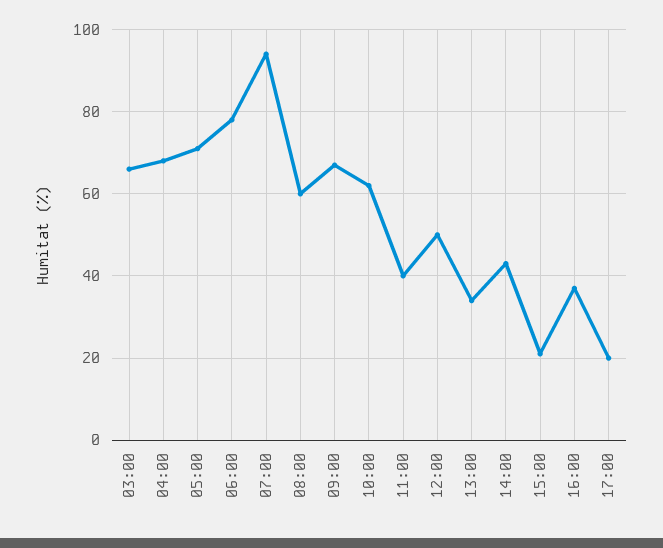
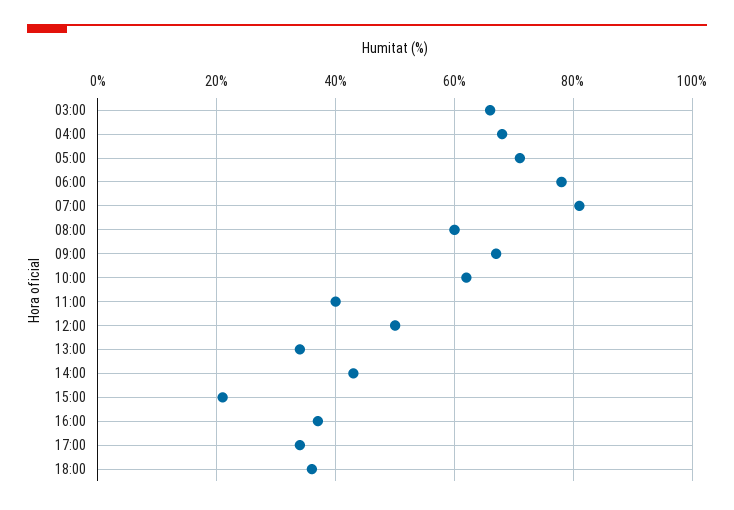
07:00: 95 -> 80
17:00: 20 -> 35
18:00: none -> 35

